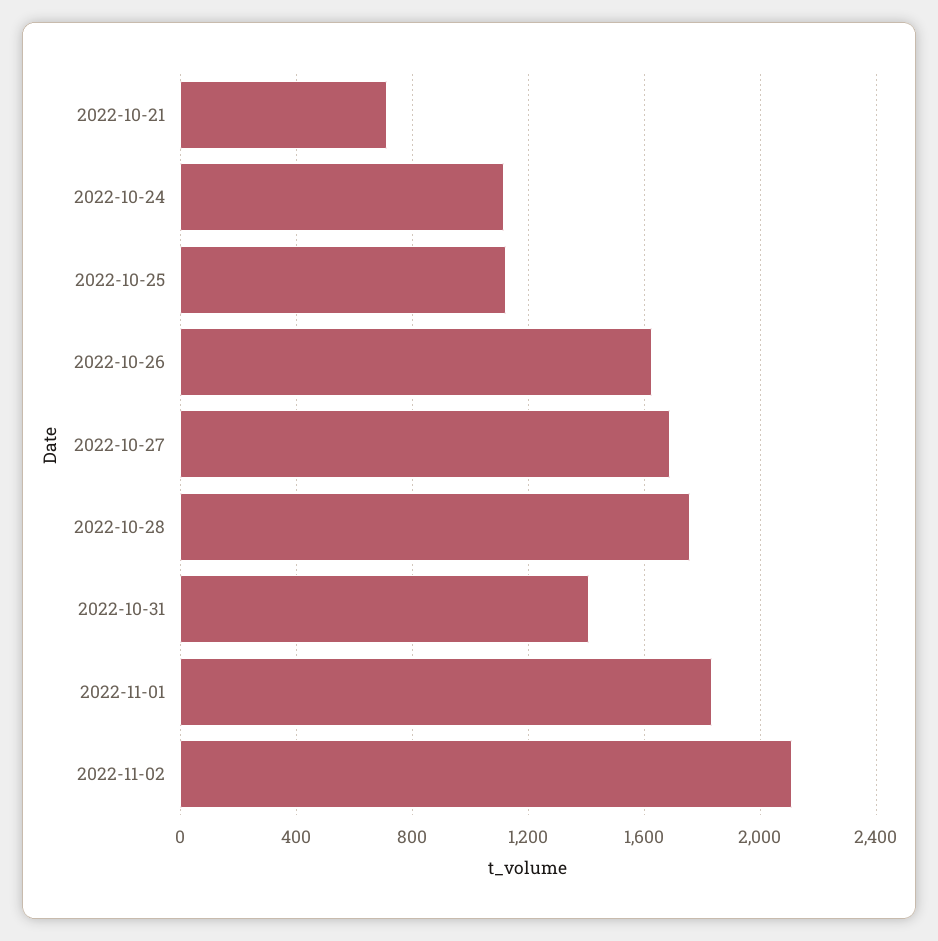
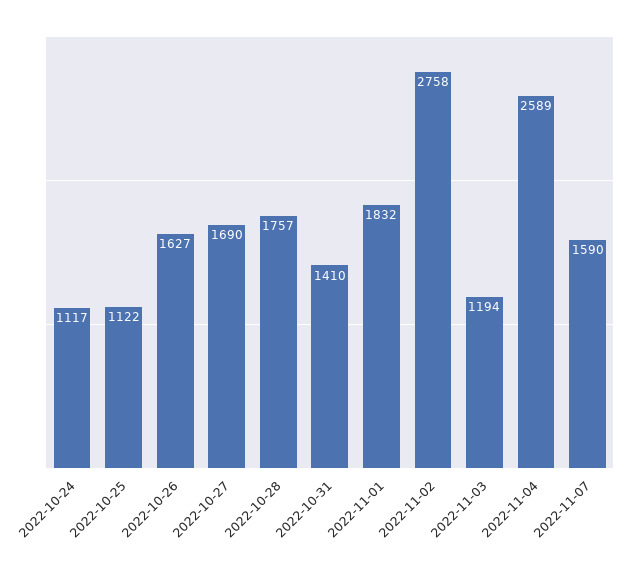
2022-10-21: 700 -> none
2022-11-02: 2100 -> 2758
2022-11-03: none -> 1194
2022-11-04: none -> 2589
2022-11-07: none -> 1590

